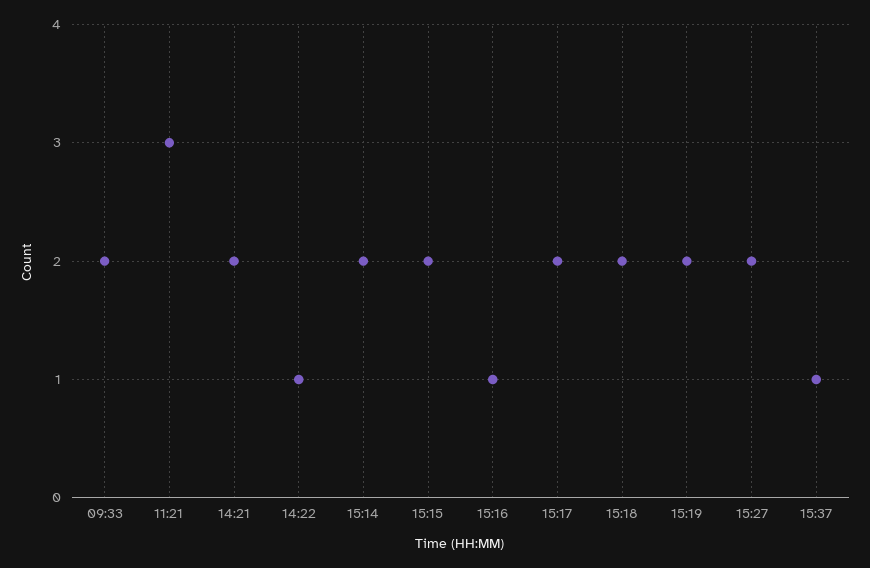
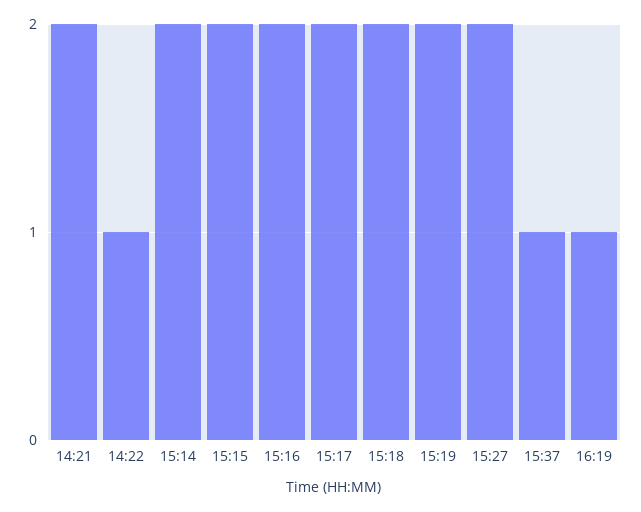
09:33: 2 -> none
11:21: 3 -> none
15:16: 1 -> 2
16:19: none -> 1

